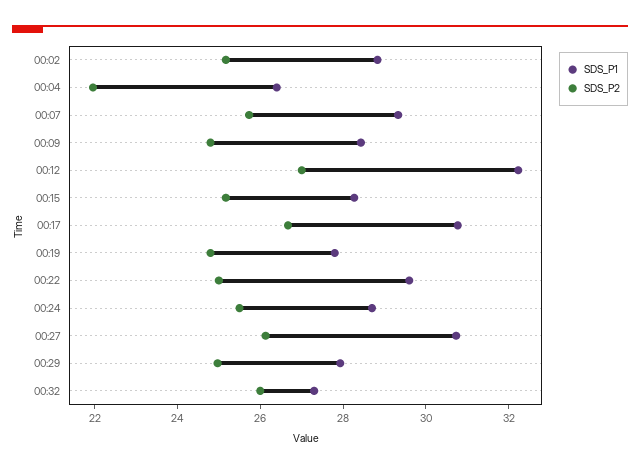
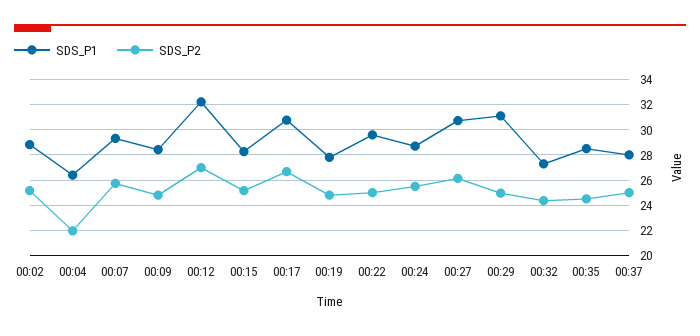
SDS_P1, 00:29: 28 -> 31
SDS_P2, 00:32: 26 -> 24.5
SDS_P1, 00:35: none -> 28.5
SDS_P2, 00:35: none -> 24.5
SDS_P1, 00:37: none -> 28
SDS_P2, 00:37: none -> 25

